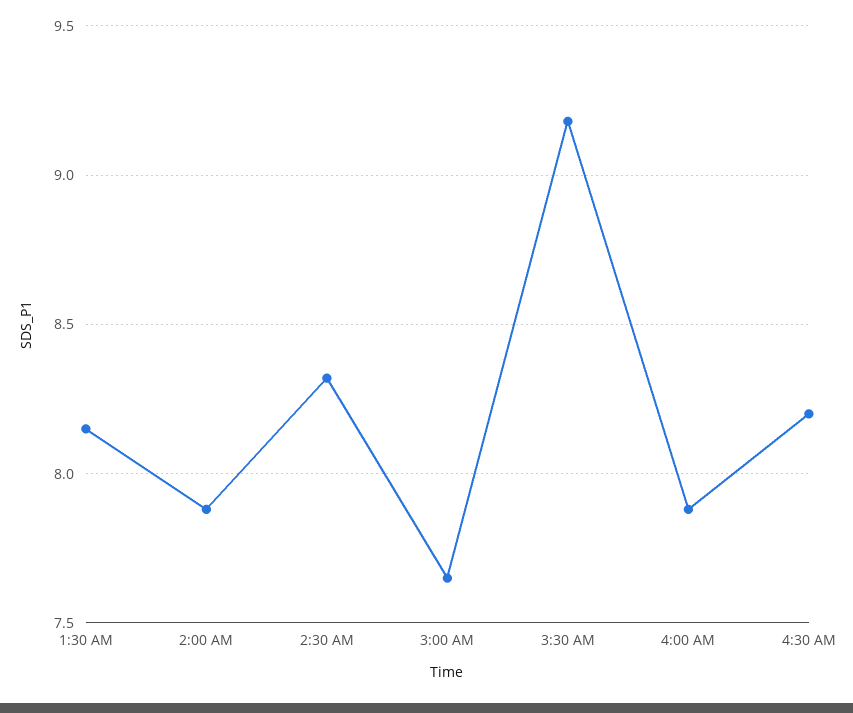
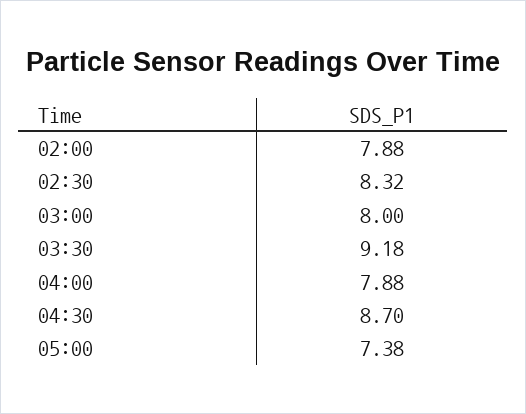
1:30 AM: 8.15 -> none
3:00 AM: 7.65 -> 8
4:30 AM: 8.2 -> 8.7
05:00: none -> 7.38

